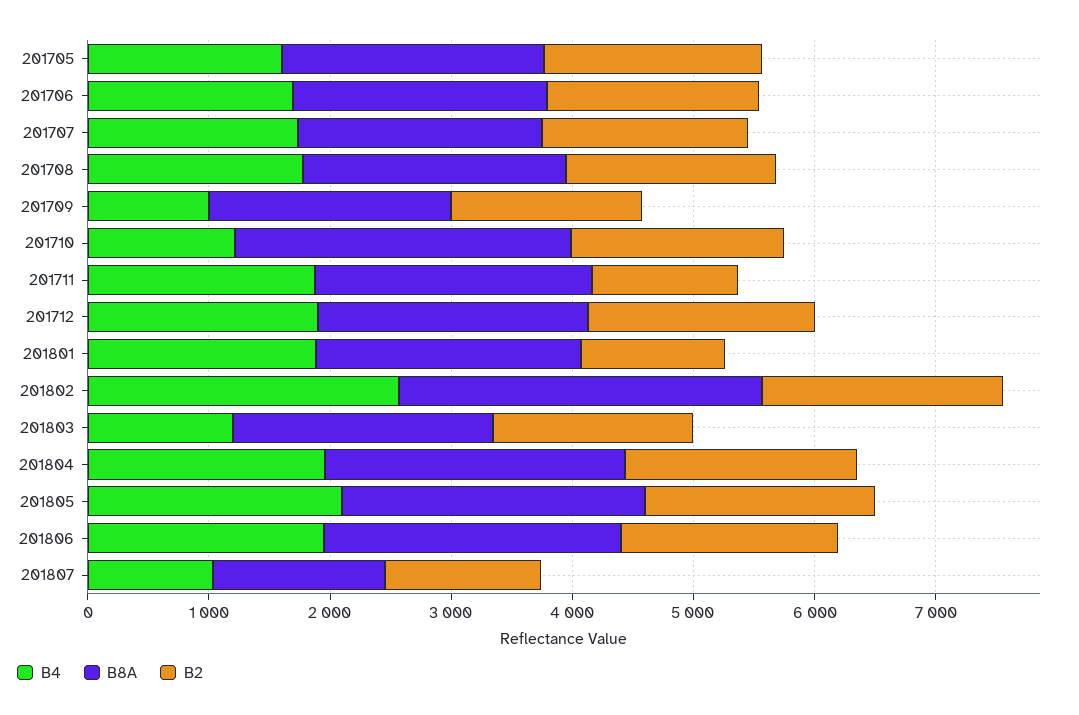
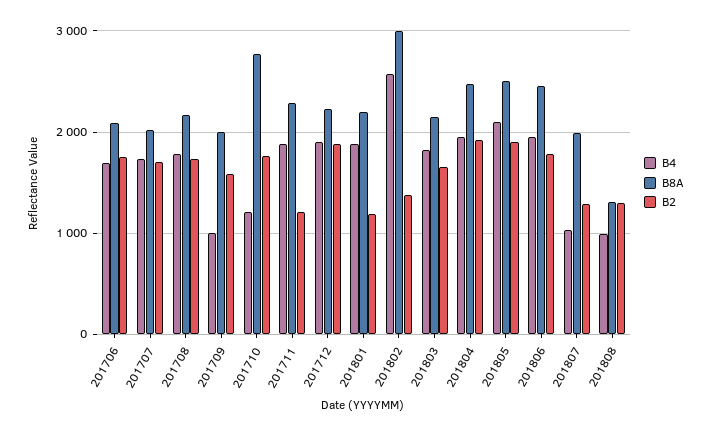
B4, 201705: 1600 -> none
B8A, 201705: 2200 -> none
B2, 201705: 1800 -> none
B2, 201802: 2000 -> 1400
B4, 201803: 1200 -> 1800
B8A, 201807: 1400 -> 2000
B4, 201808: none -> 1000
B8A, 201808: none -> 1300
B2, 201808: none -> 1300

